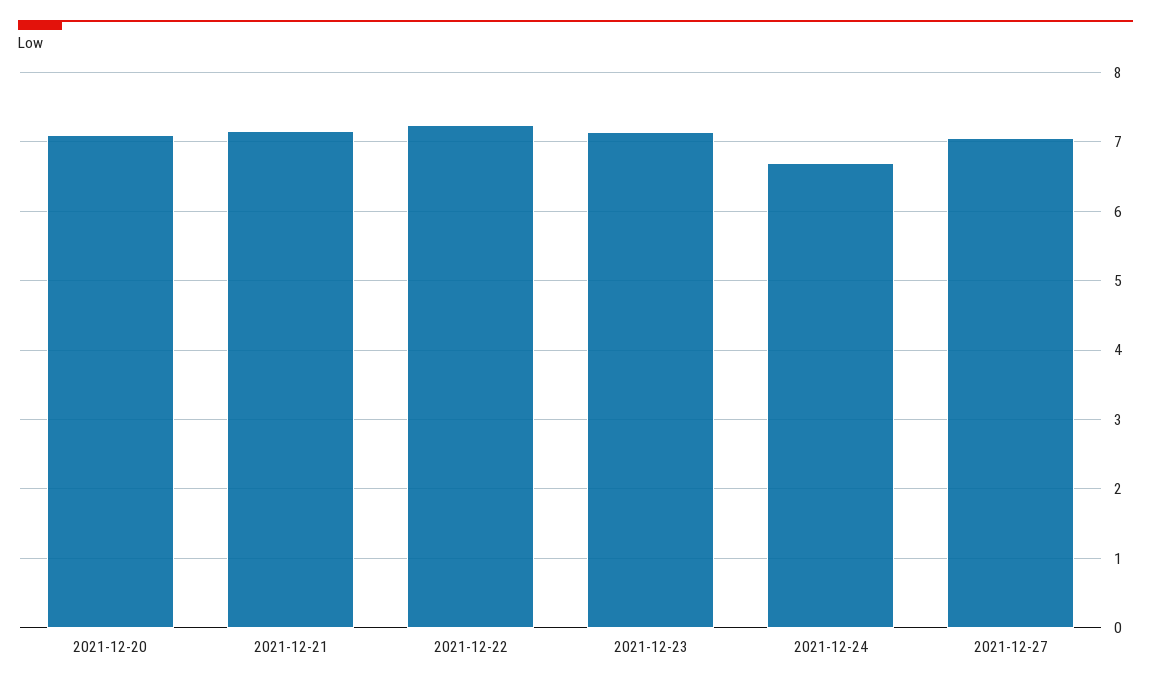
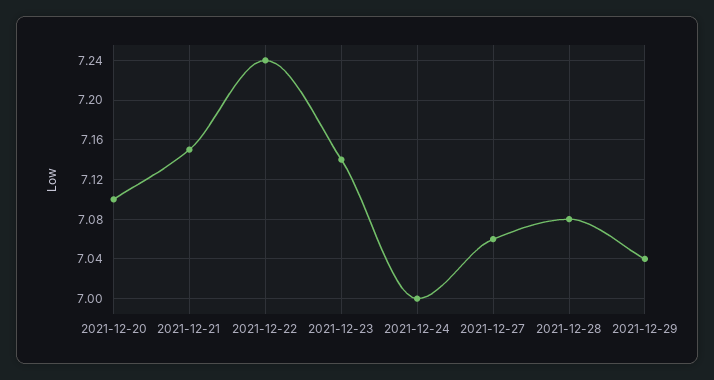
2021-12-24: 6.7 -> 7
2021-12-28: none -> 7.08
2021-12-29: none -> 7.04

